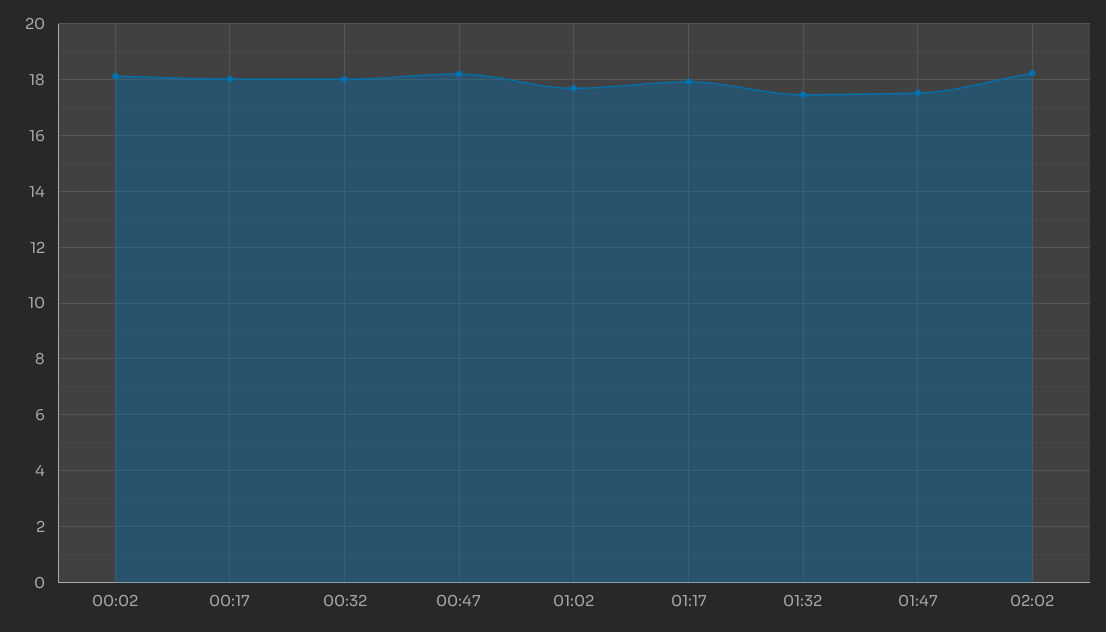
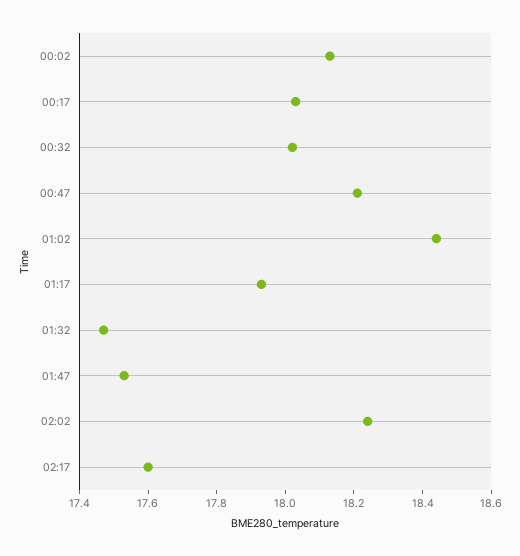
01:02: 17.75 -> 18.45
02:17: none -> 17.6

